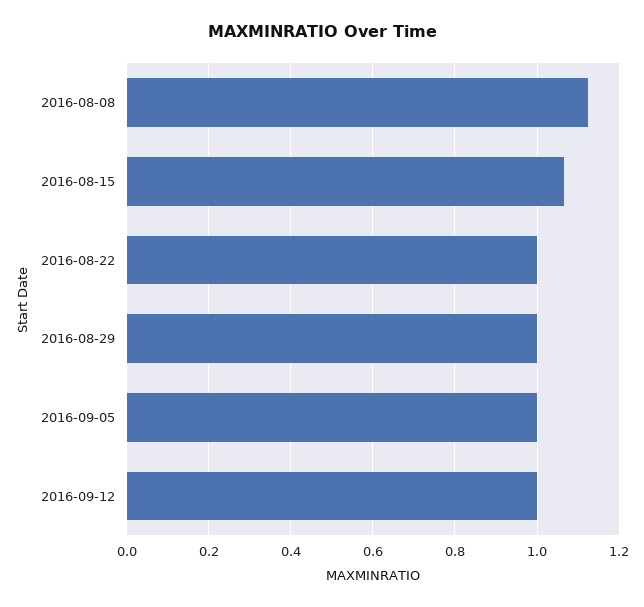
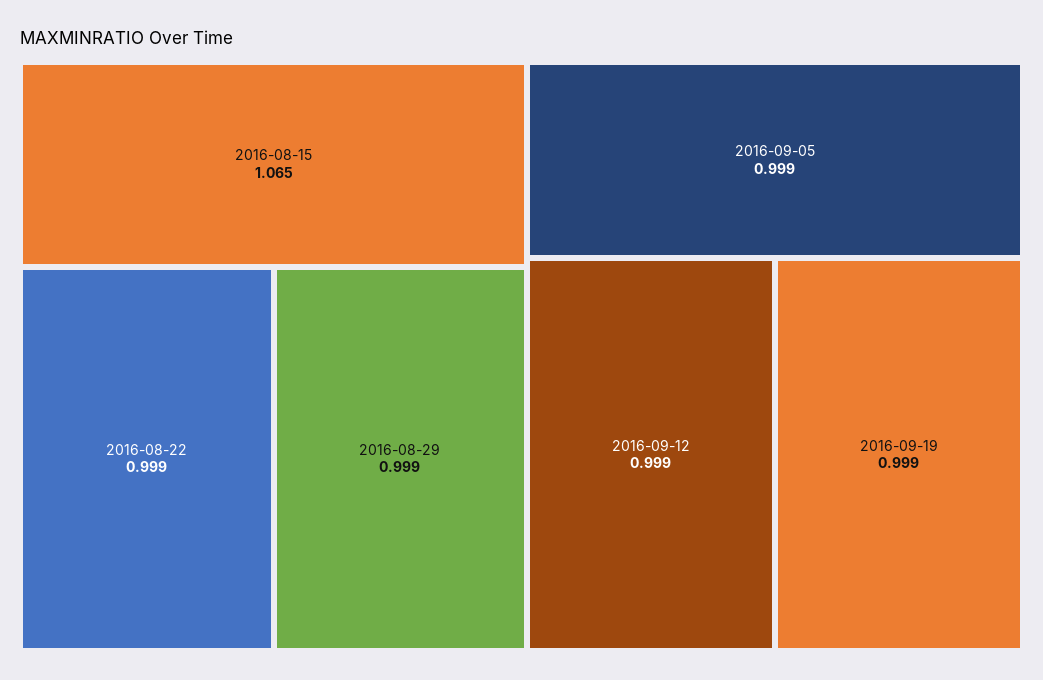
2016-08-08: 1.12 -> none
2016-09-19: none -> 0.999

